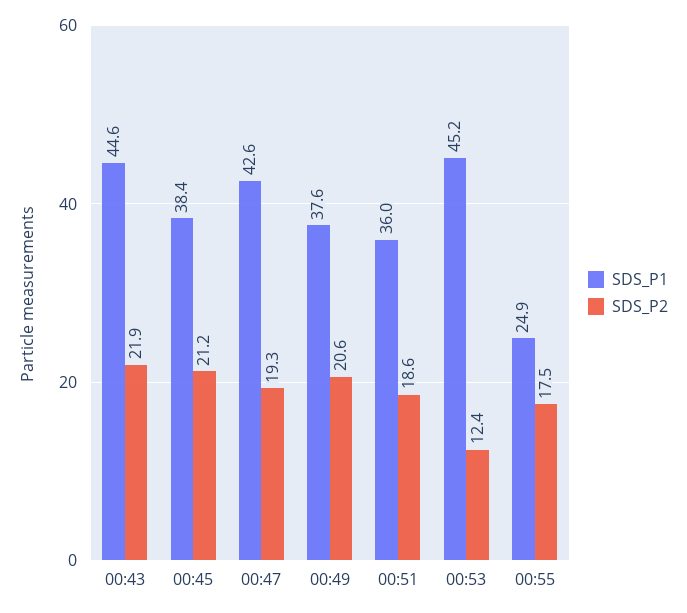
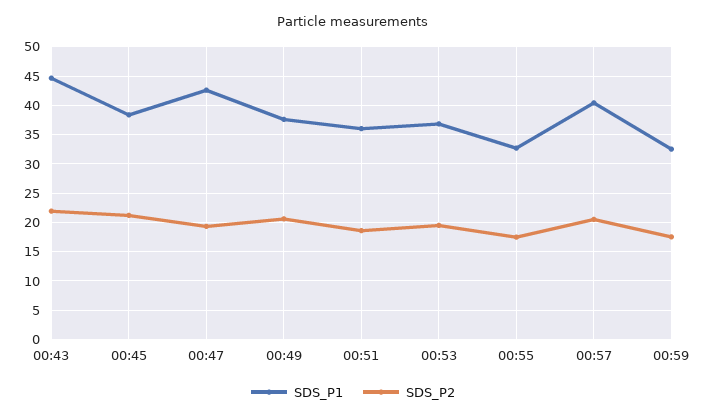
SDS_P1, 00:53: 45.2 -> 37.5
SDS_P2, 00:53: 12.4 -> 20
SDS_P1, 00:55: 24.9 -> 32.5
SDS_P1, 00:57: none -> 40
SDS_P2, 00:57: none -> 20
SDS_P1, 00:59: none -> 32.5
SDS_P2, 00:59: none -> 17.5

